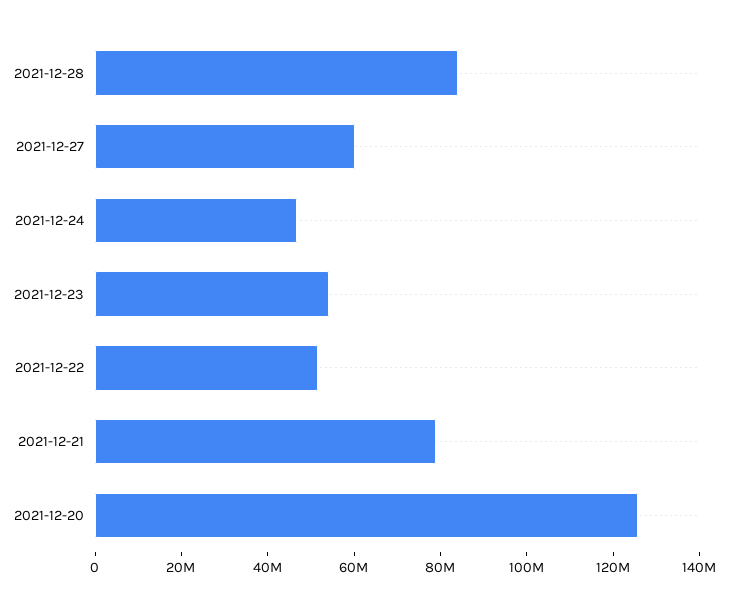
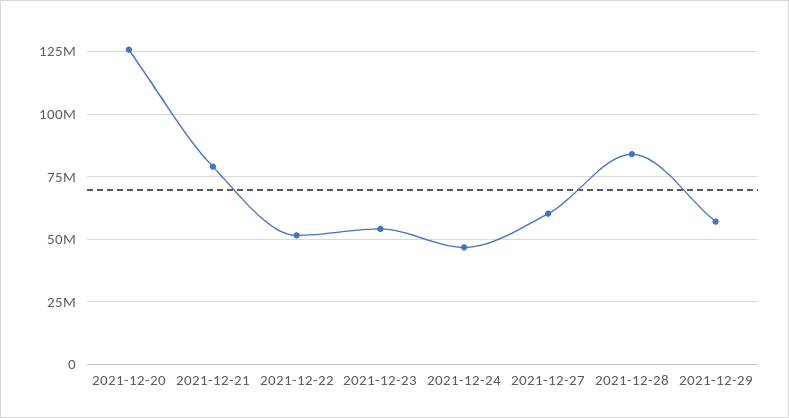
2021-12-29: none -> 57500000

